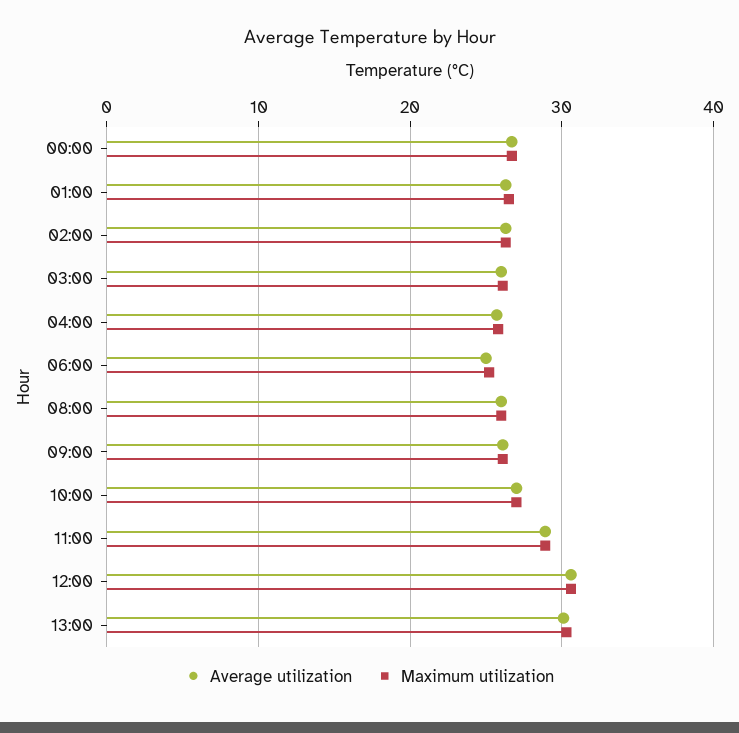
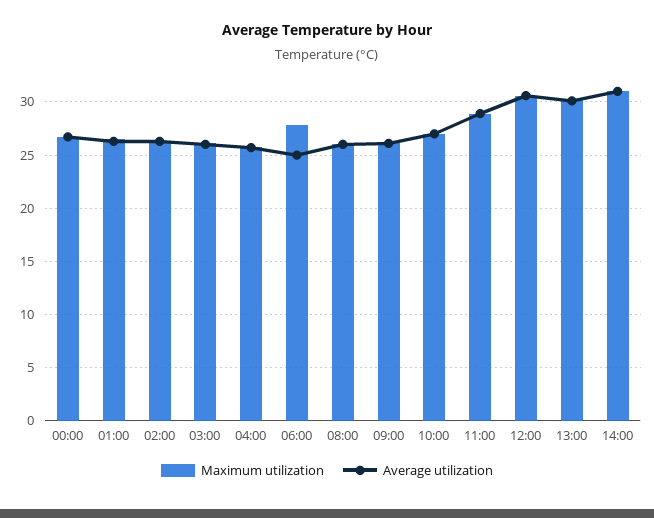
Maximum utilization, 06:00: 25 -> 28
Maximum utilization, 14:00: none -> 31
Average utilization, 14:00: none -> 31

